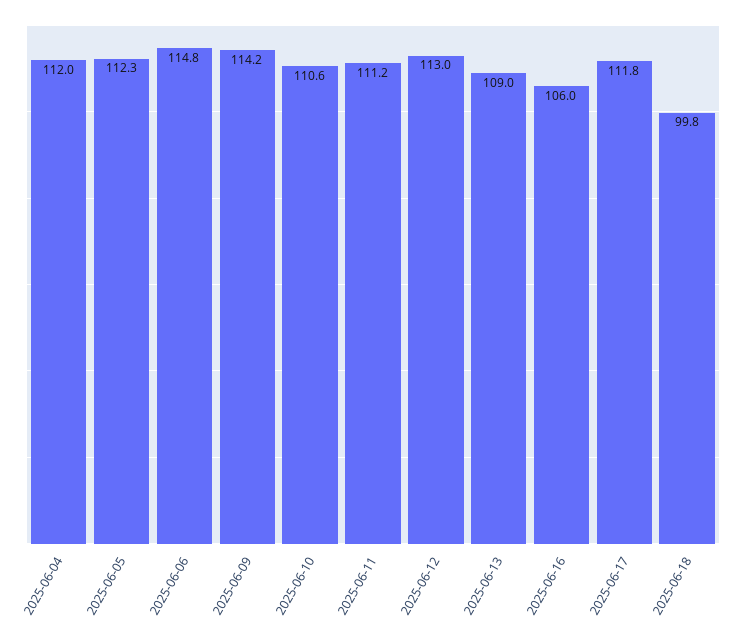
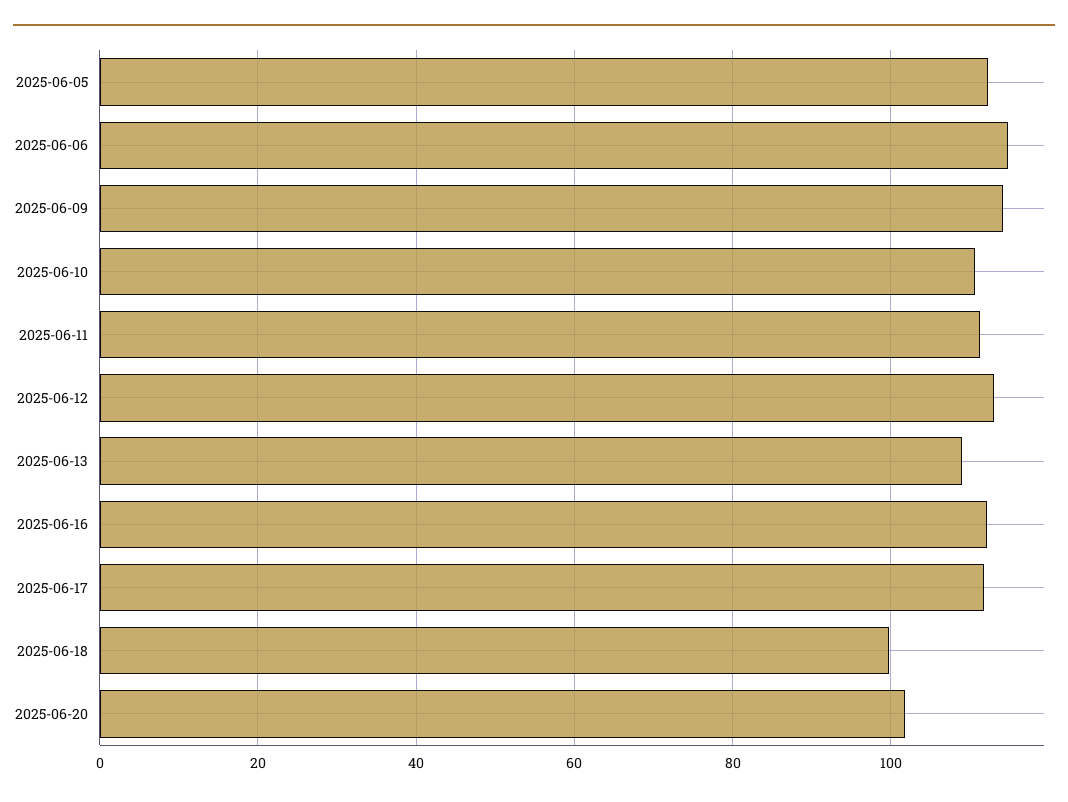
2025-06-04: 112 -> none
2025-06-16: 106 -> 112
2025-06-20: none -> 102

